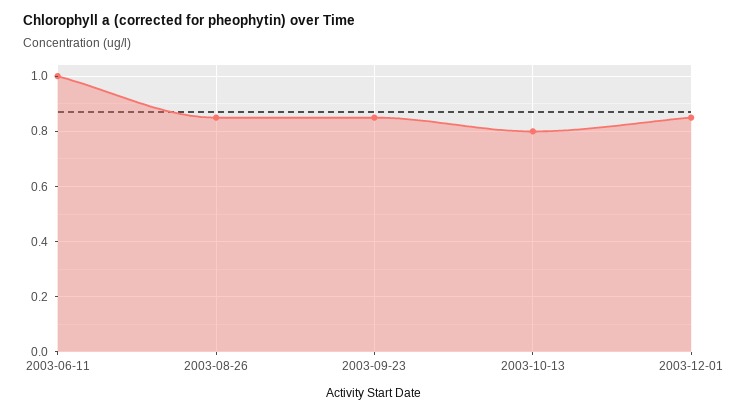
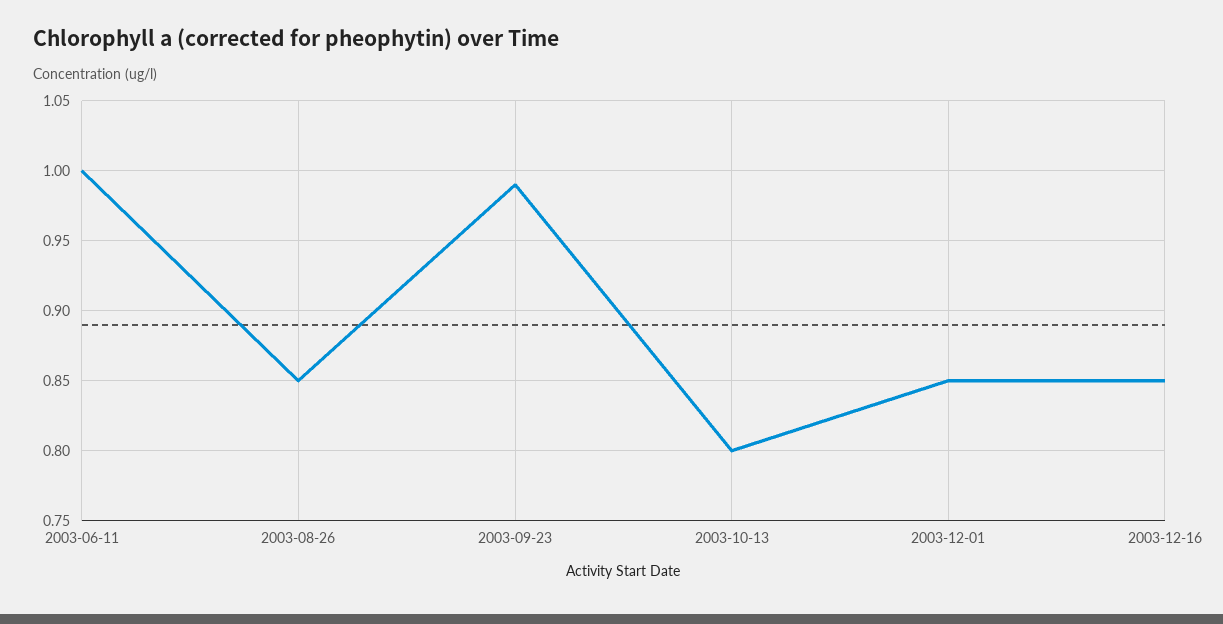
2003-09-23: 0.85 -> 0.99
2003-12-16: none -> 0.85

